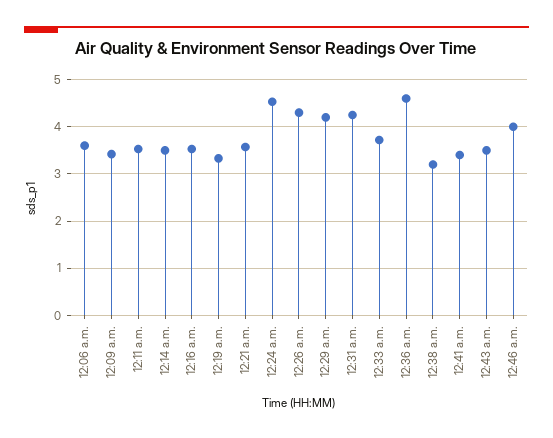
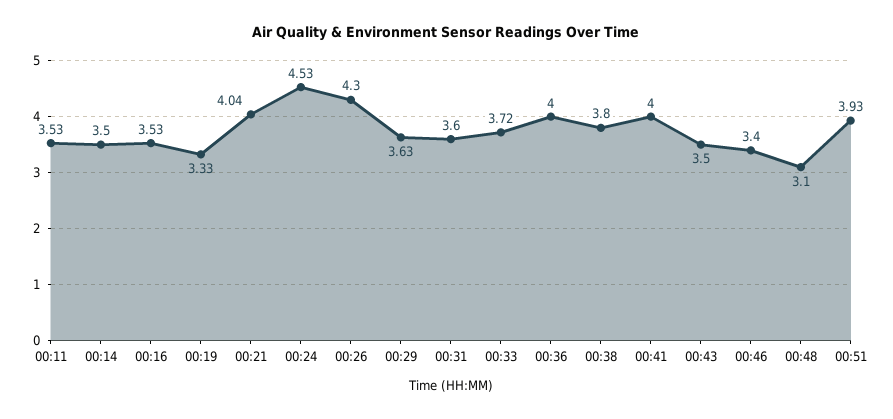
12:06 a.m.: 3.6 -> none
12:09 a.m.: 3.4 -> none
12:21 a.m.: 3.6 -> 4.04
12:29 a.m.: 4.2 -> 3.63
12:31 a.m.: 4.2 -> 3.6
12:36 a.m.: 4.6 -> 4
12:38 a.m.: 3.2 -> 3.8
12:41 a.m.: 3.4 -> 4
12:46 a.m.: 4 -> 3.4
00:48: none -> 3.1
00:51: none -> 3.93

